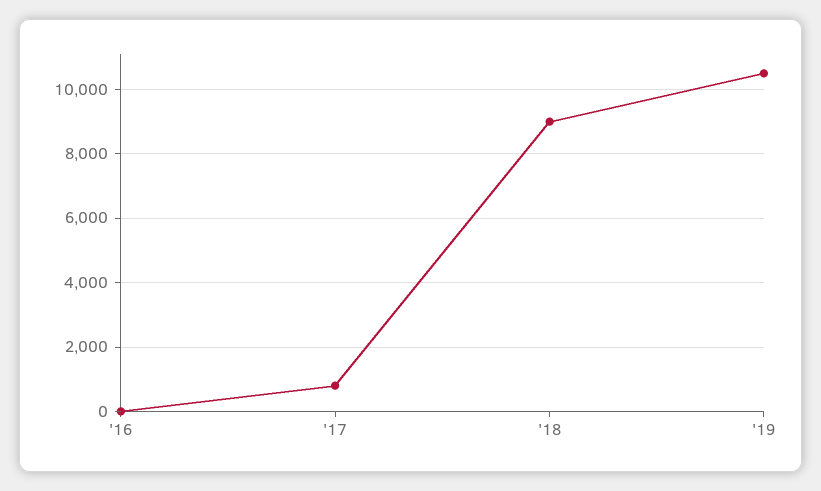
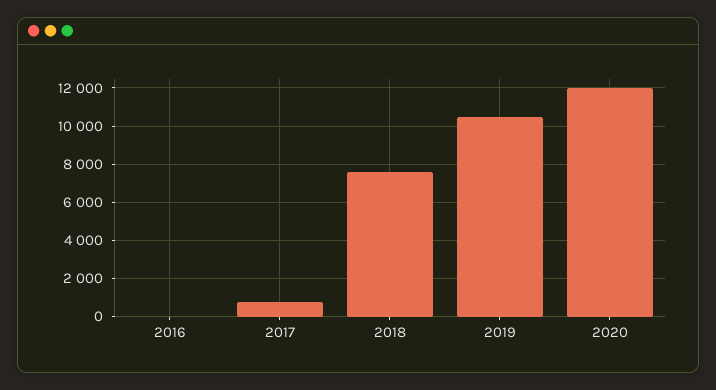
'18: 9000 -> 7500
2020: none -> 12000

